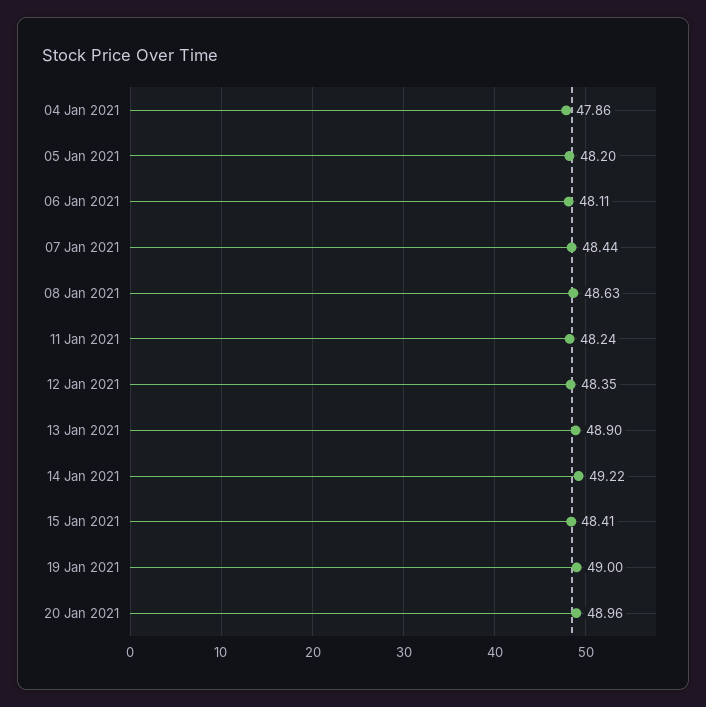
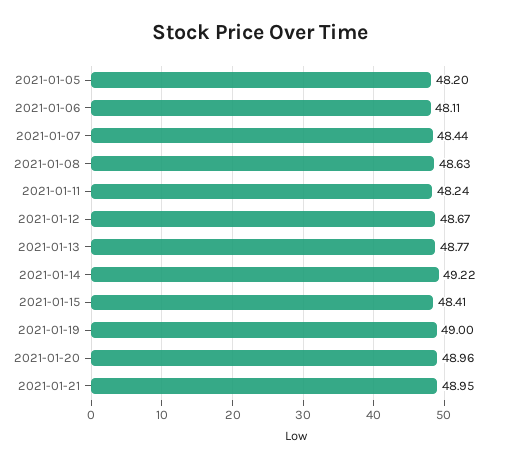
04 Jan 2021: 47.86 -> none
12 Jan 2021: 48.35 -> 48.67
13 Jan 2021: 48.9 -> 48.77
2021-01-21: none -> 48.95

